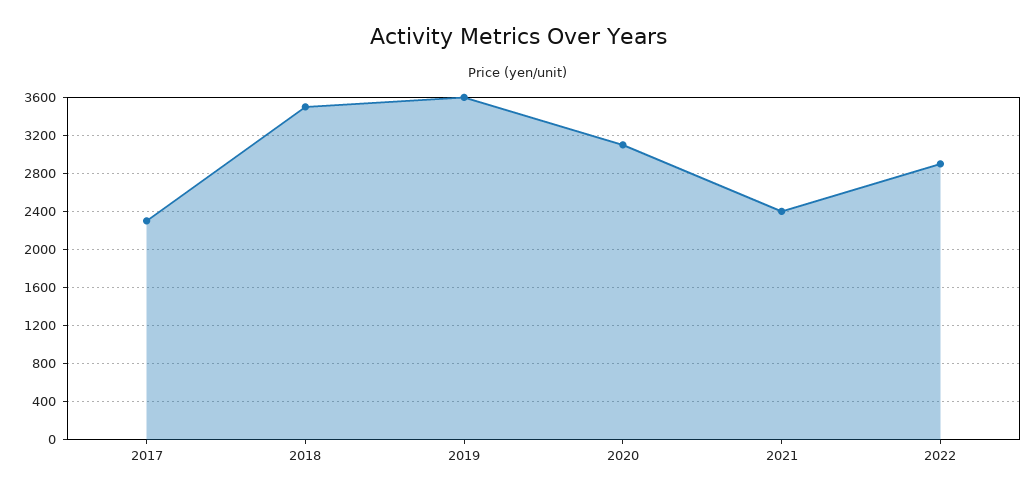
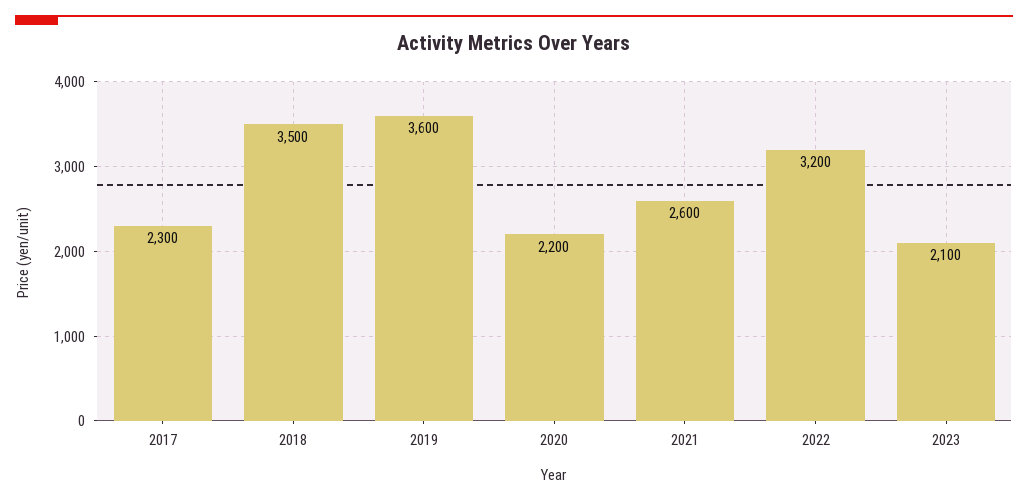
2020: 3100 -> 2200
2021: 2400 -> 2600
2022: 2900 -> 3200
2023: none -> 2100

